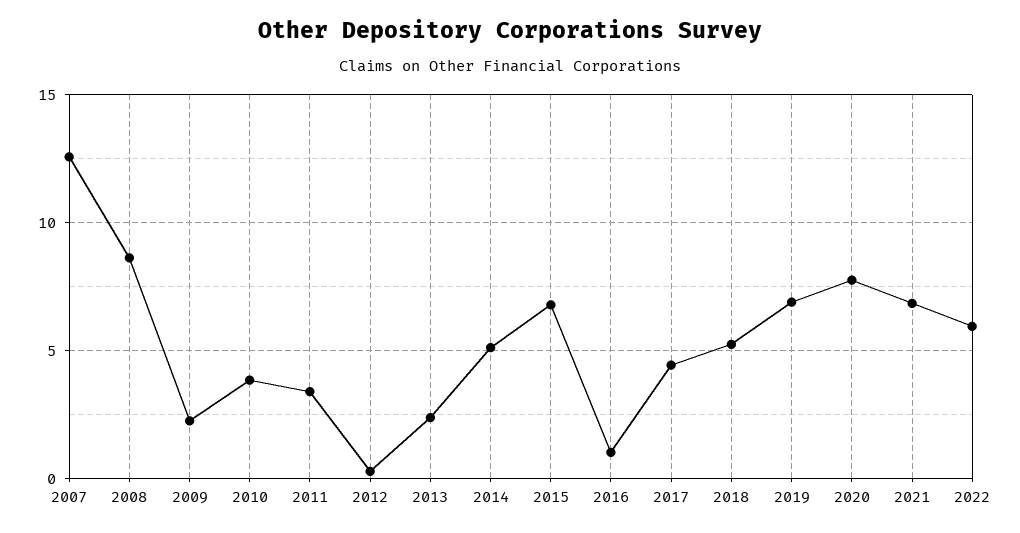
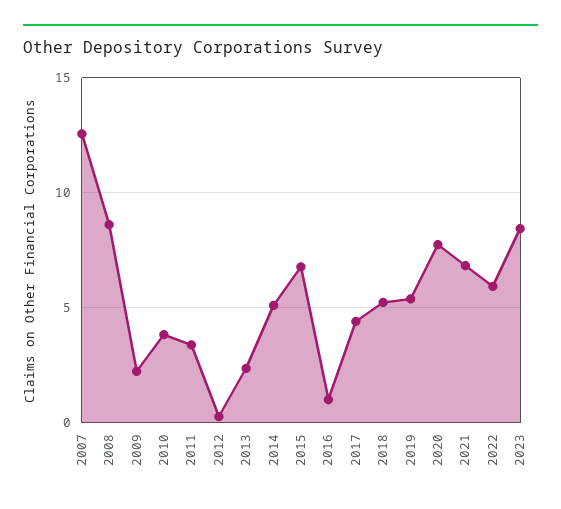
2019: 7 -> 5.5
2023: none -> 8.5

